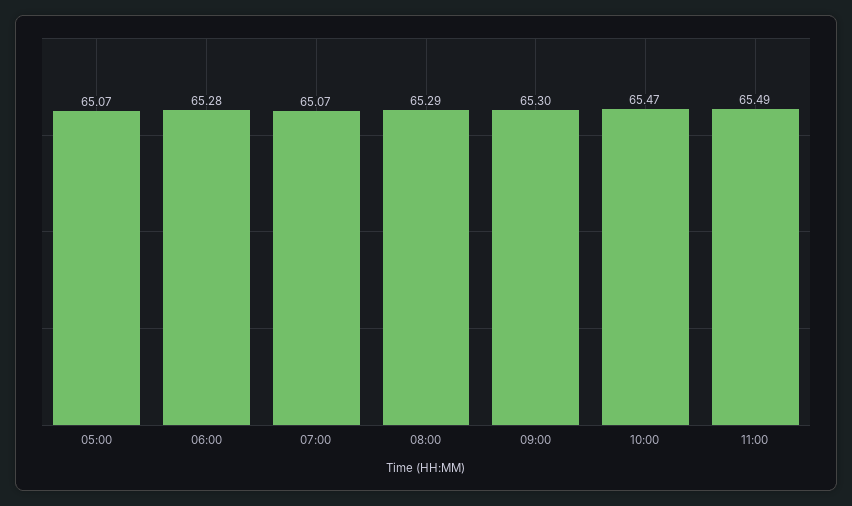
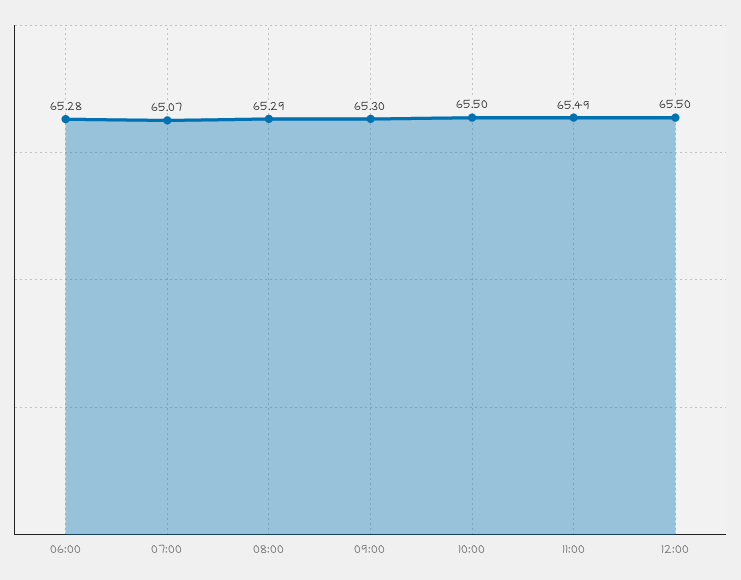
05:00: 65.07 -> none
10:00: 65.47 -> 65.5
12:00: none -> 65.5

